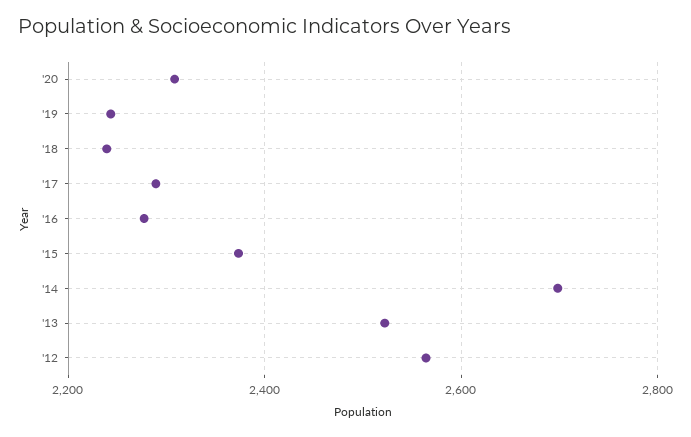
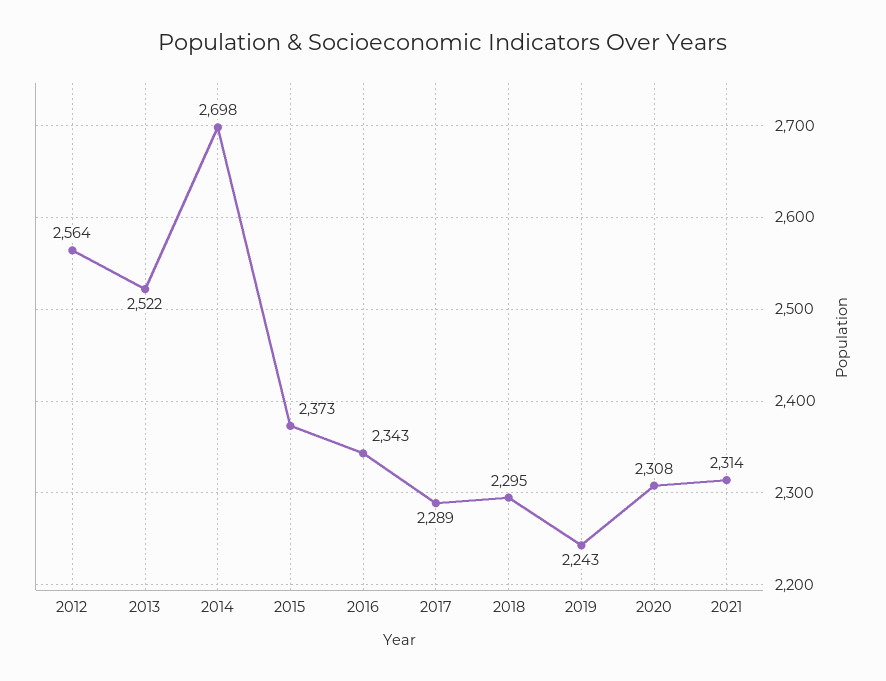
'18: 2240 -> 2295
'16: 2280 -> 2343
2021: none -> 2314

